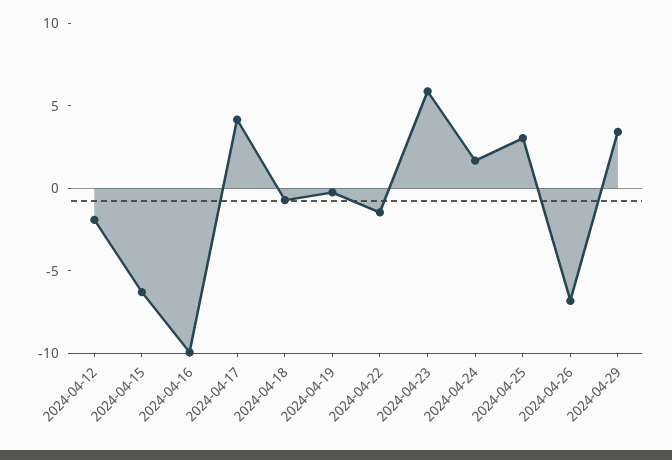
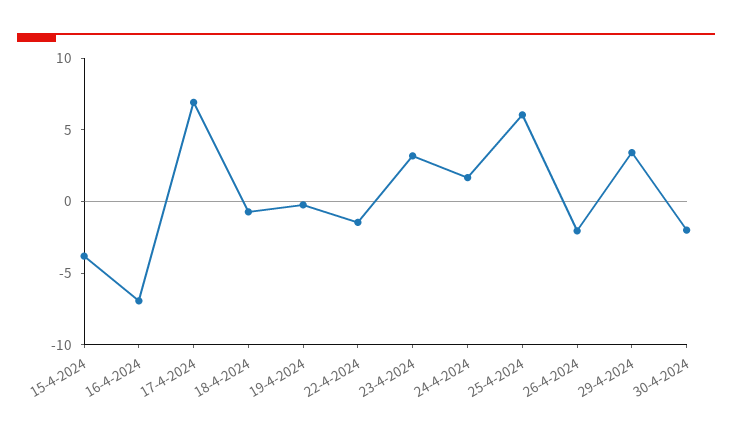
2024-04-12: -2 -> none
2024-04-15: -6 -> -4
2024-04-16: -10 -> -7
2024-04-17: 4 -> 7
2024-04-23: 6 -> 3
2024-04-25: 3 -> 6
2024-04-26: -7 -> -2
30-4-2024: none -> -2

